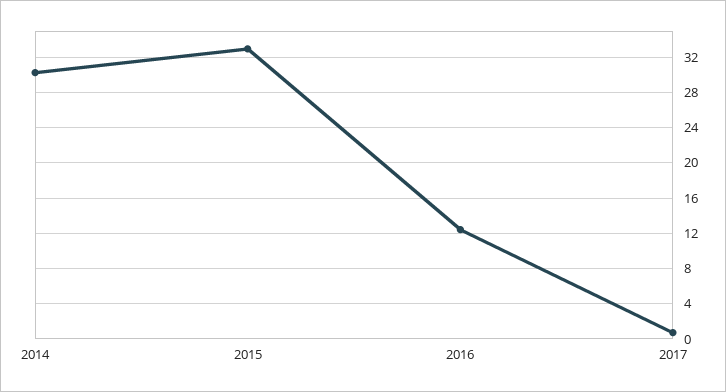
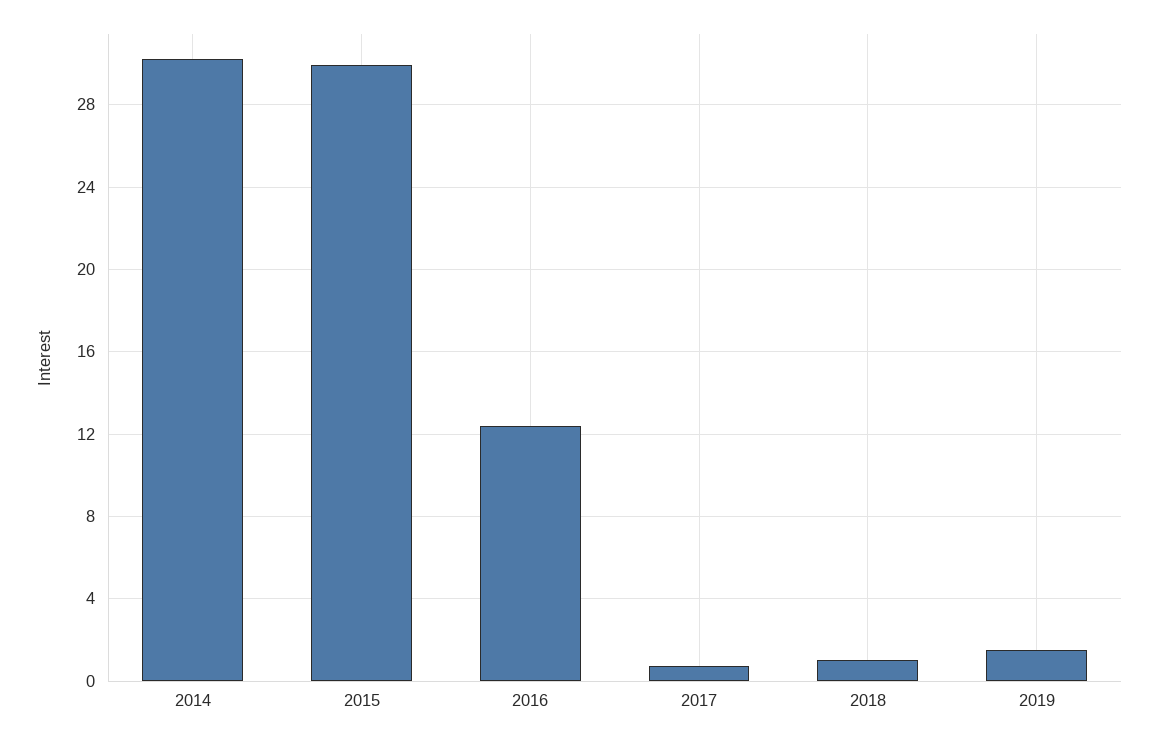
2015: 33 -> 30
2018: none -> 1
2019: none -> 1.5

